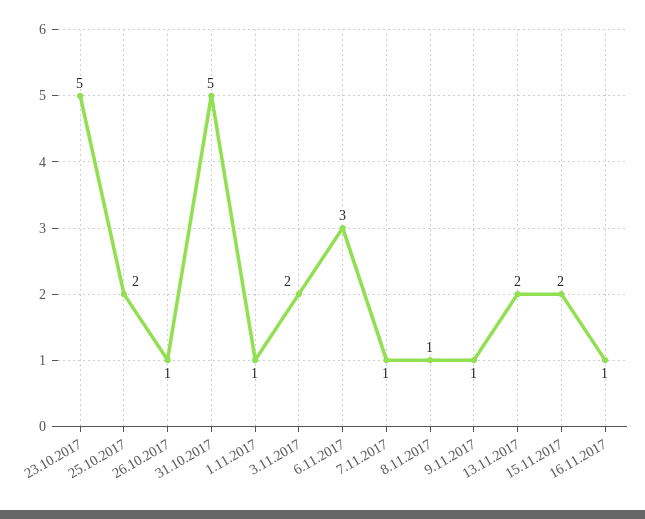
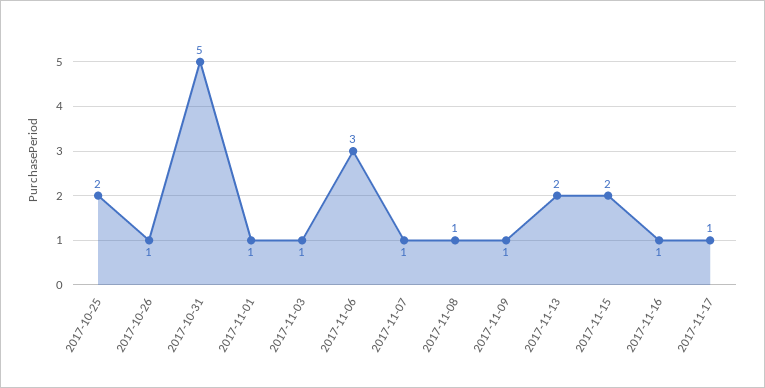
23.10.2017: 5 -> none
3.11.2017: 2 -> 1
2017-11-17: none -> 1

